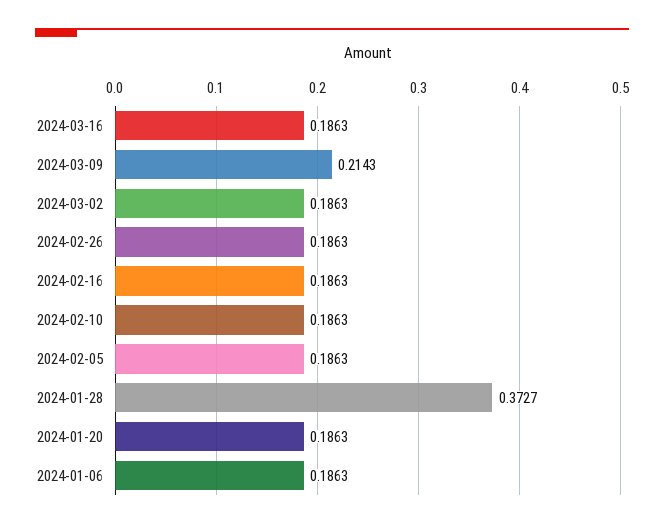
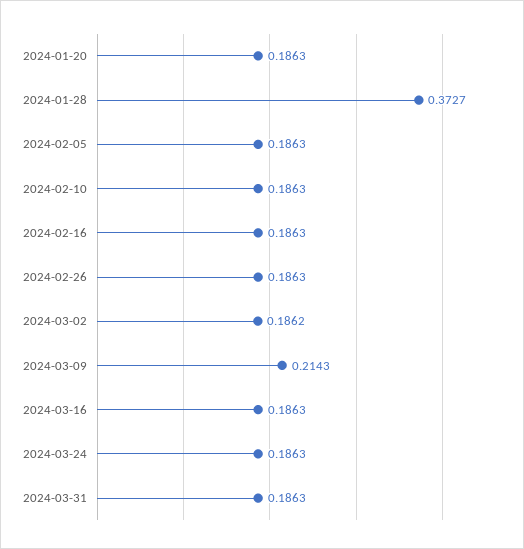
2024-03-02: 0.1863 -> 0.1862
2024-01-06: 0.1863 -> none
2024-03-24: none -> 0.1863
2024-03-31: none -> 0.1863

